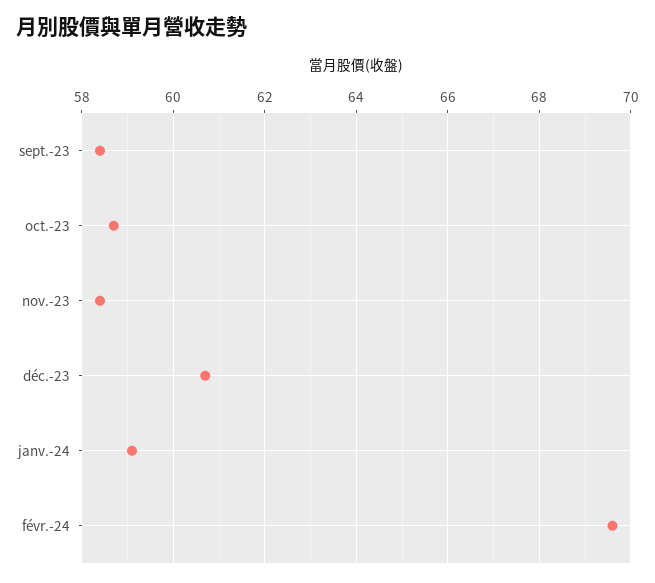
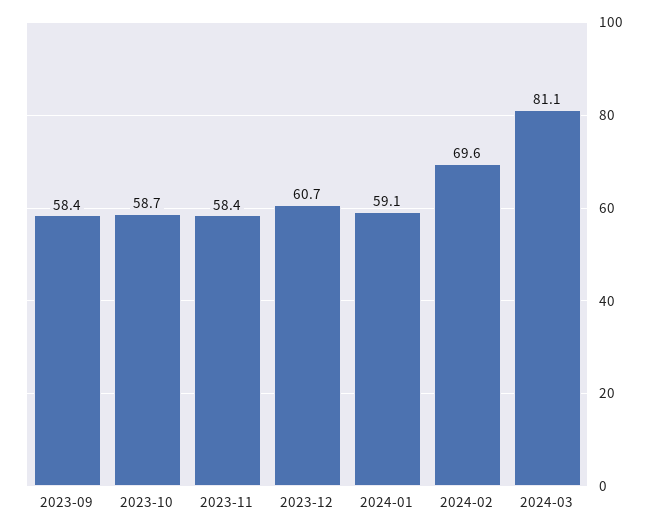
2024-03: none -> 81.1

